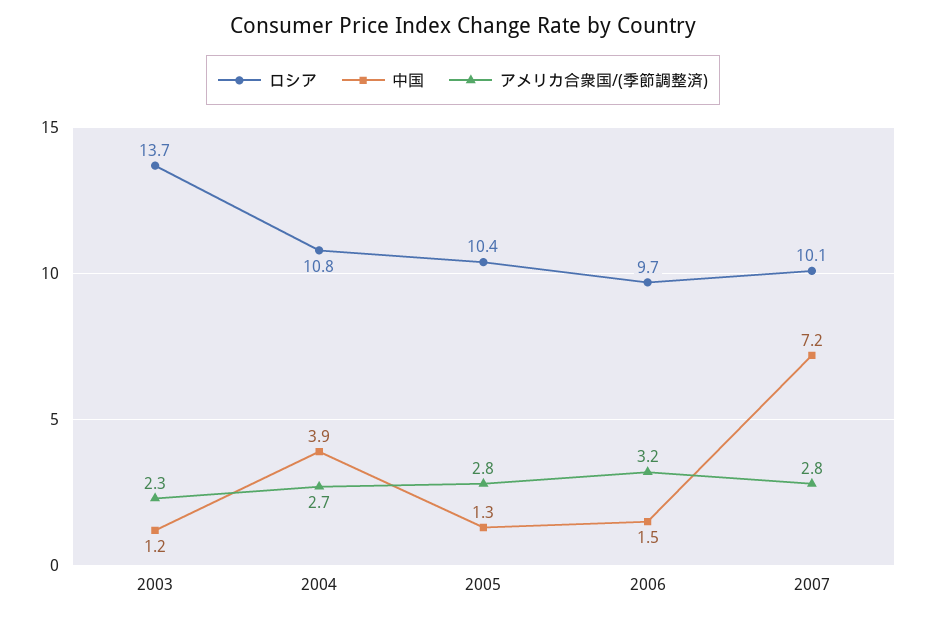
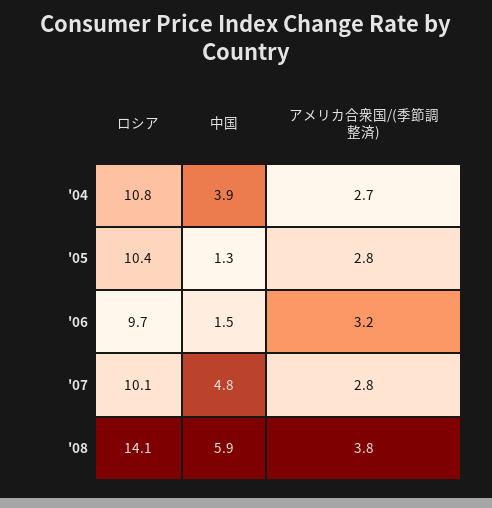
ロシア, 2003: 13.7 -> none
中国, 2003: 1.2 -> none
アメリカ合衆国/(季節調整済), 2003: 2.3 -> none
中国, 2007: 7.2 -> 4.8
ロシア, '08: none -> 14.1
中国, '08: none -> 5.9
アメリカ合衆国/(季節調整済), '08: none -> 3.8

